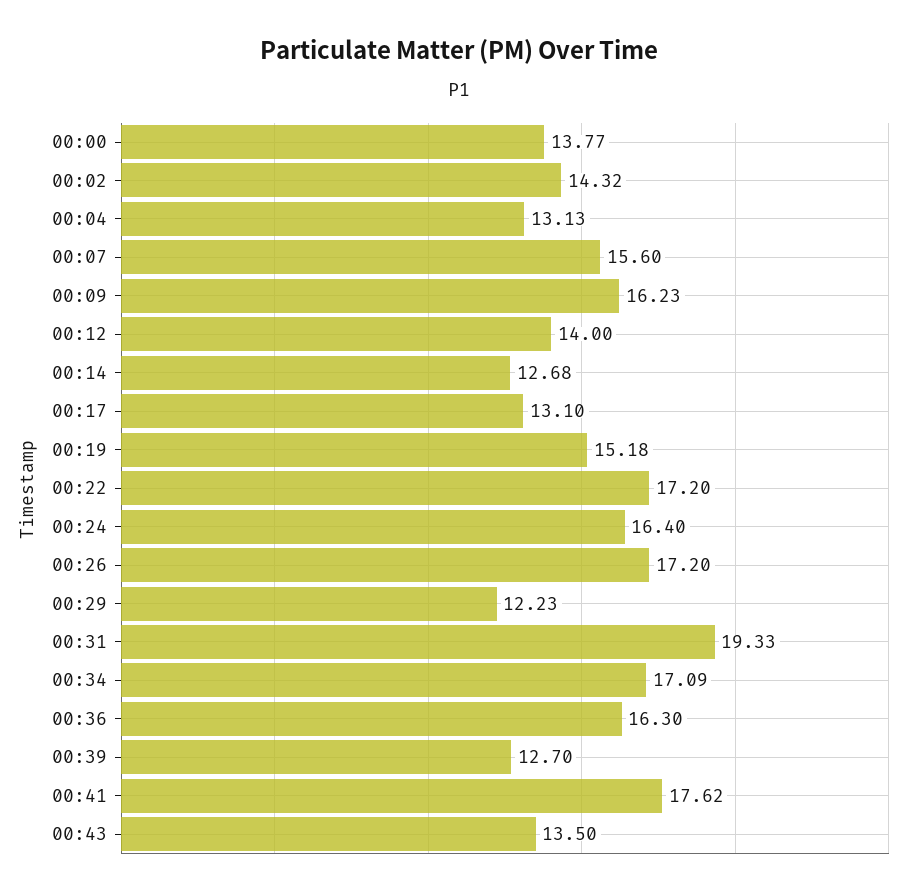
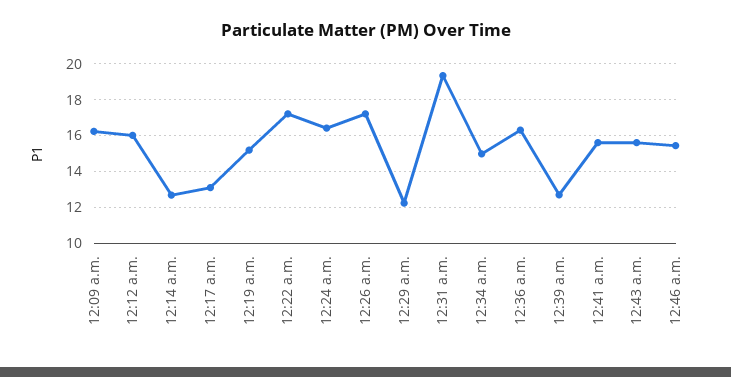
00:00: 13.77 -> none
00:02: 14.32 -> none
00:04: 13.13 -> none
00:07: 15.6 -> none
00:12: 14 -> 16
00:34: 17.09 -> 15
00:41: 17.62 -> 15.5
00:43: 13.5 -> 15.5
12:46 a.m.: none -> 15.5

